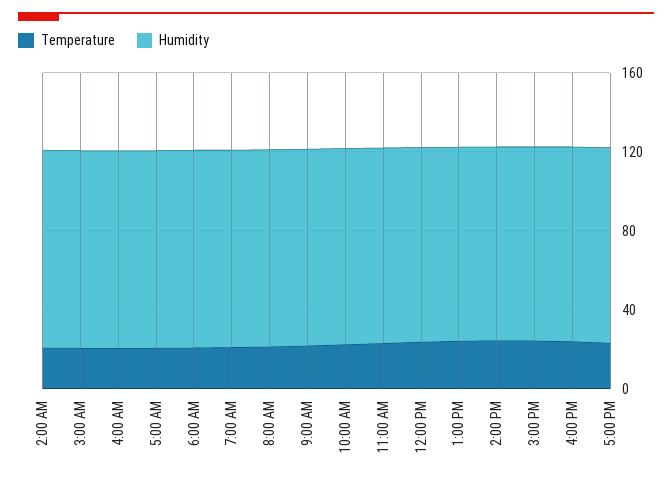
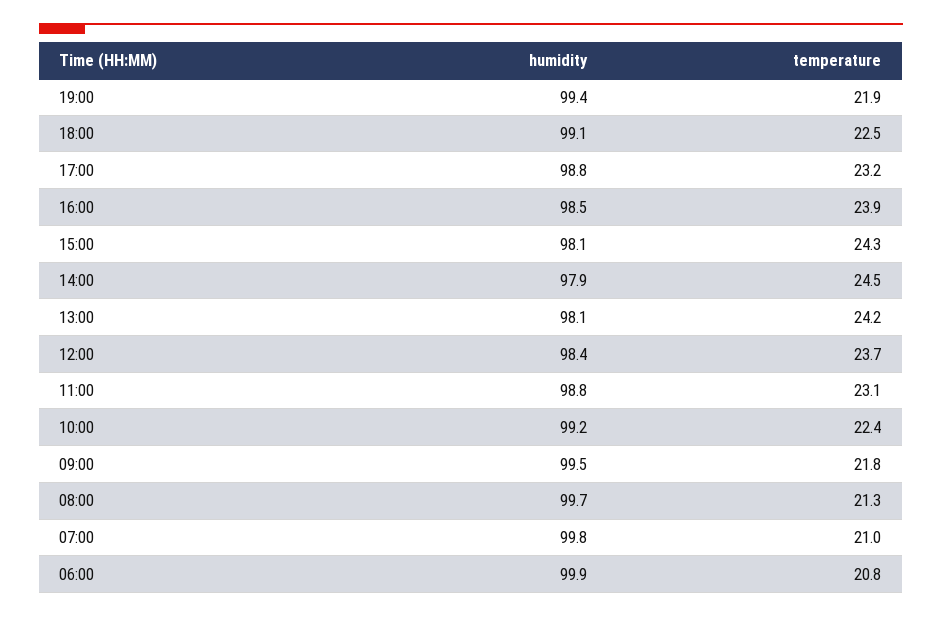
Temperature, 2:00 AM: 20 -> none
Humidity, 2:00 AM: 100 -> none
Temperature, 3:00 AM: 20 -> none
Humidity, 3:00 AM: 100 -> none
Temperature, 4:00 AM: 20 -> none
Humidity, 4:00 AM: 100 -> none
Temperature, 5:00 AM: 20 -> none
Humidity, 5:00 AM: 100 -> none
Humidity, 19:00: none -> 99.4
Temperature, 19:00: none -> 21.9
Humidity, 18:00: none -> 99.1
Temperature, 18:00: none -> 22.5

